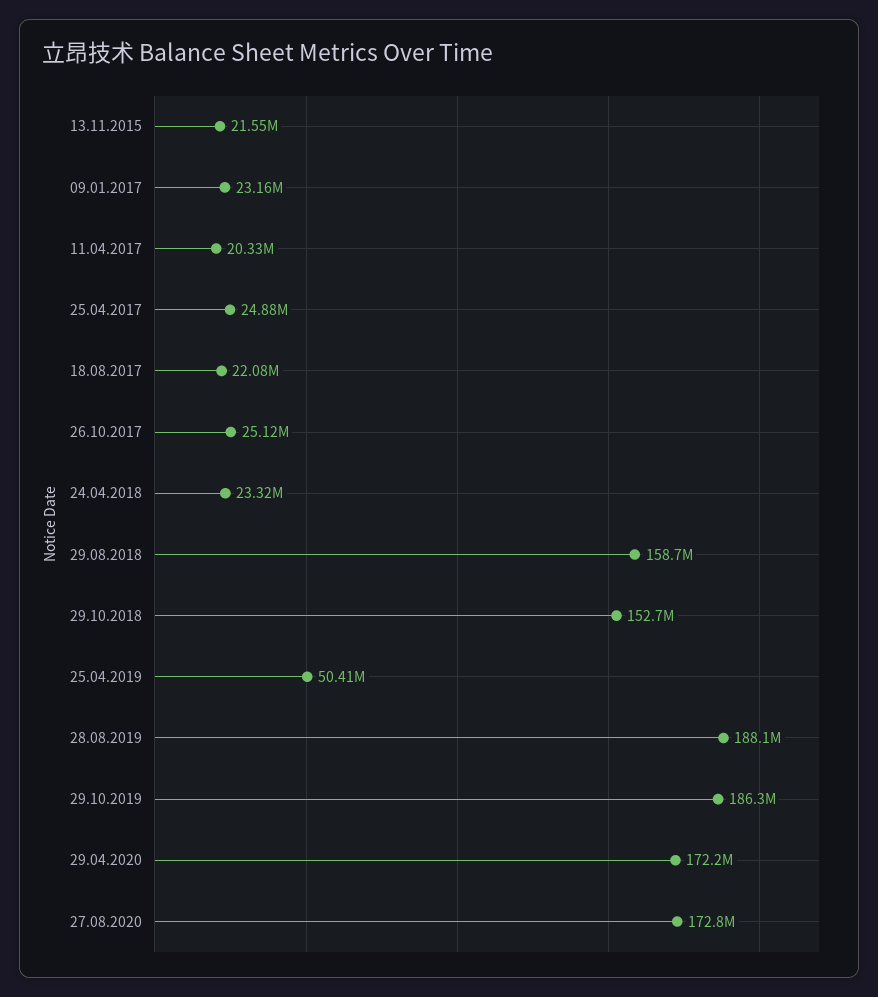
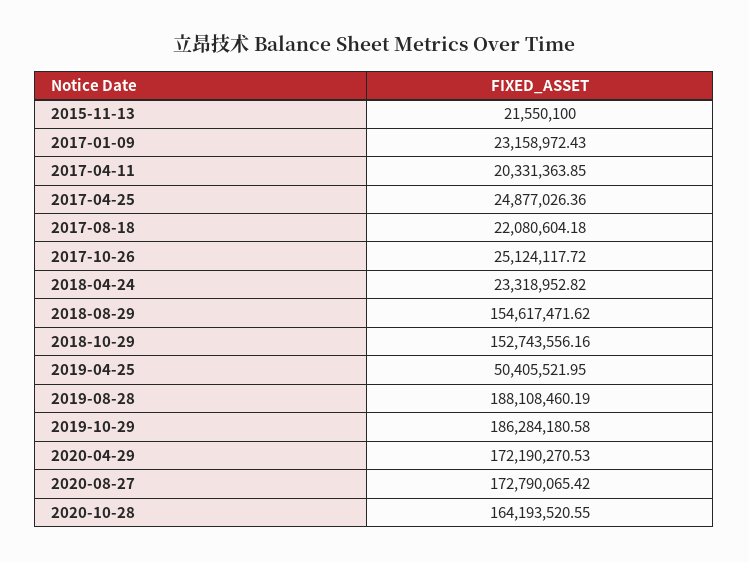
29.08.2018: 158700000 -> 154617471.62
2020-10-28: none -> 164193520.55

